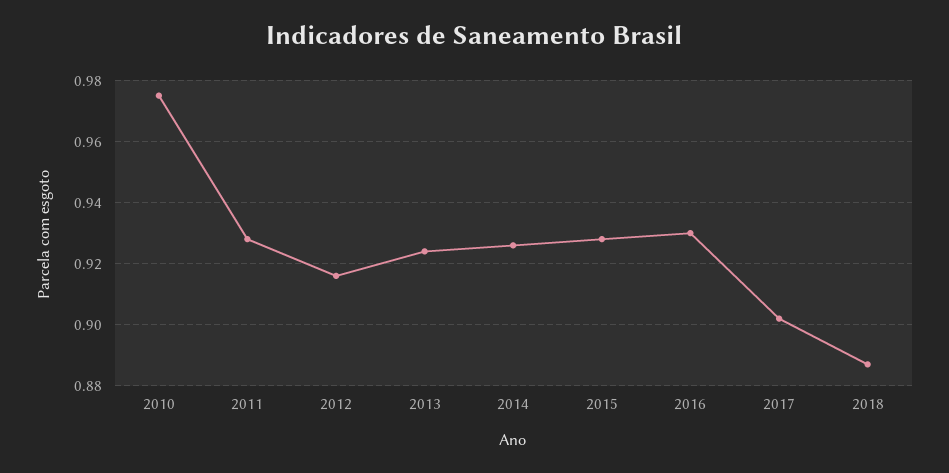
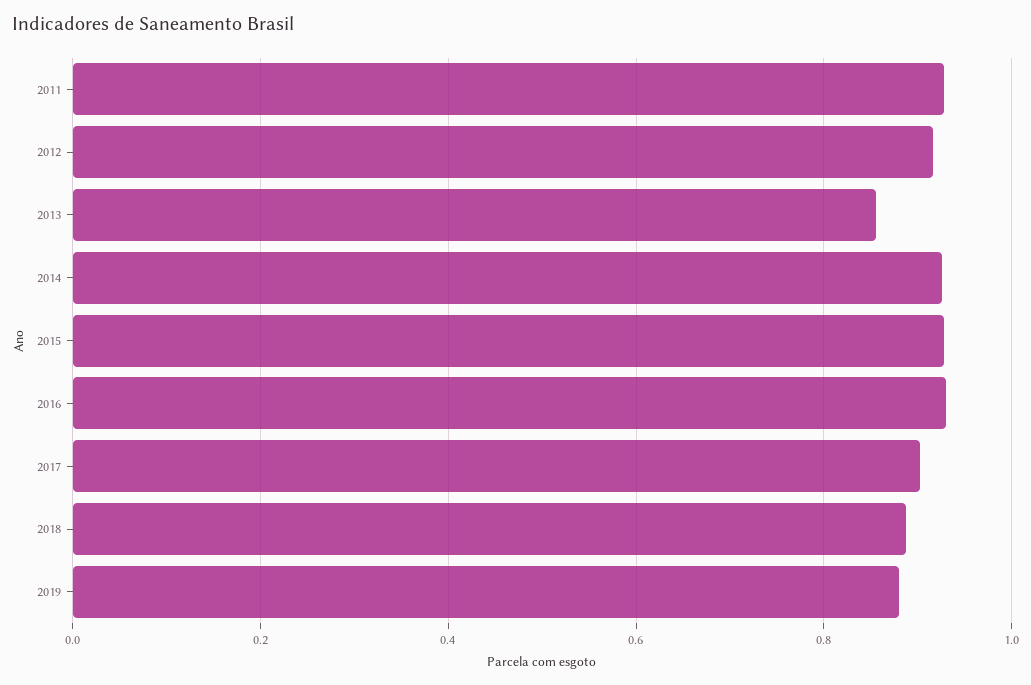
2010: 0.975 -> none
2013: 0.925 -> 0.86
2019: none -> 0.88

